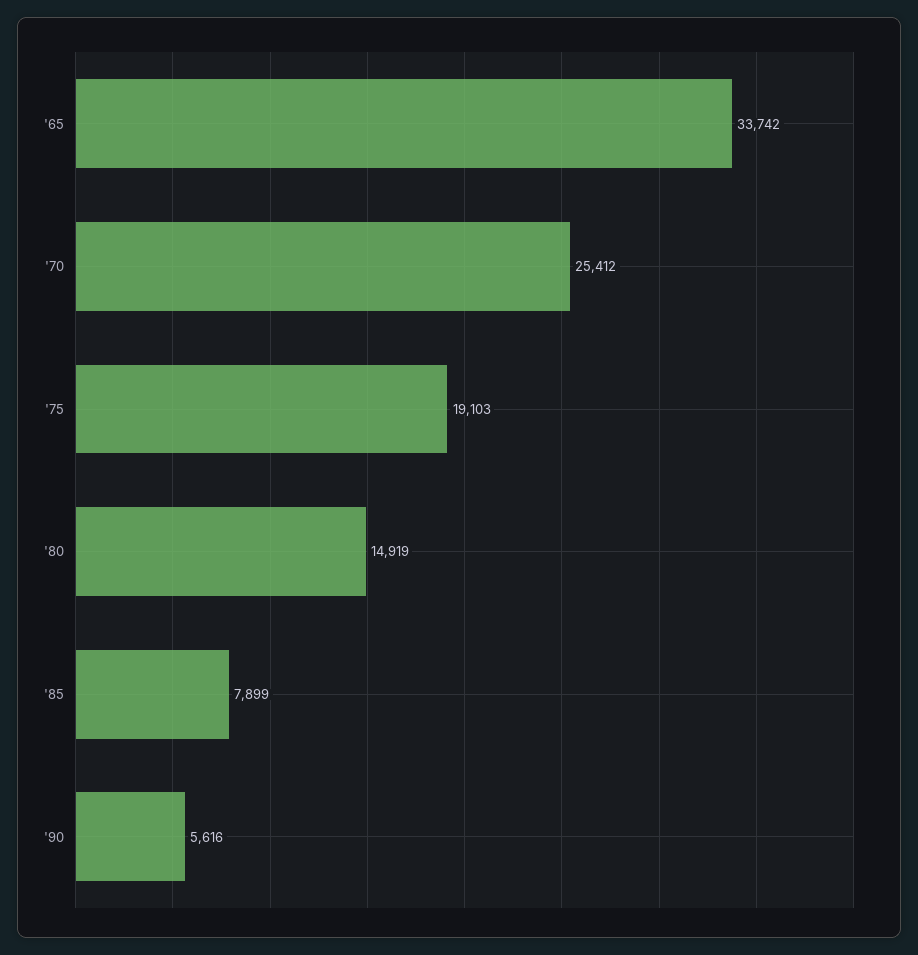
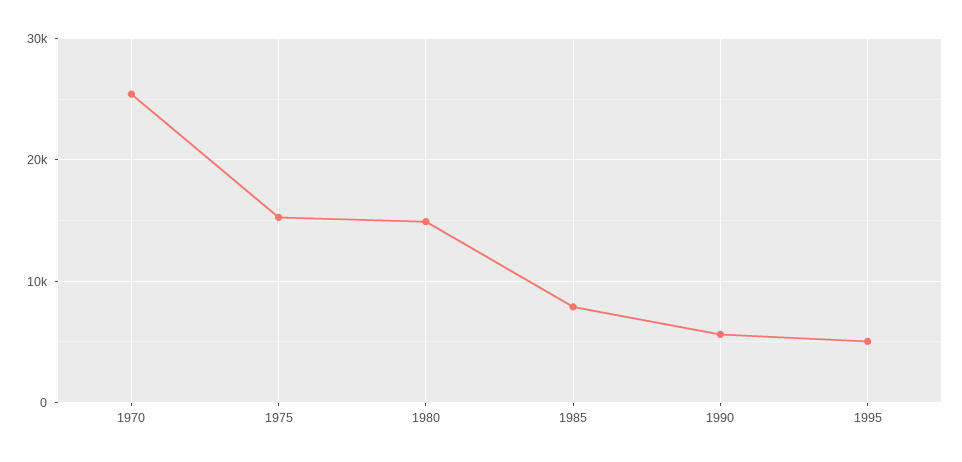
'65: 33742 -> none
'75: 19103 -> 15000
1995: none -> 5000

